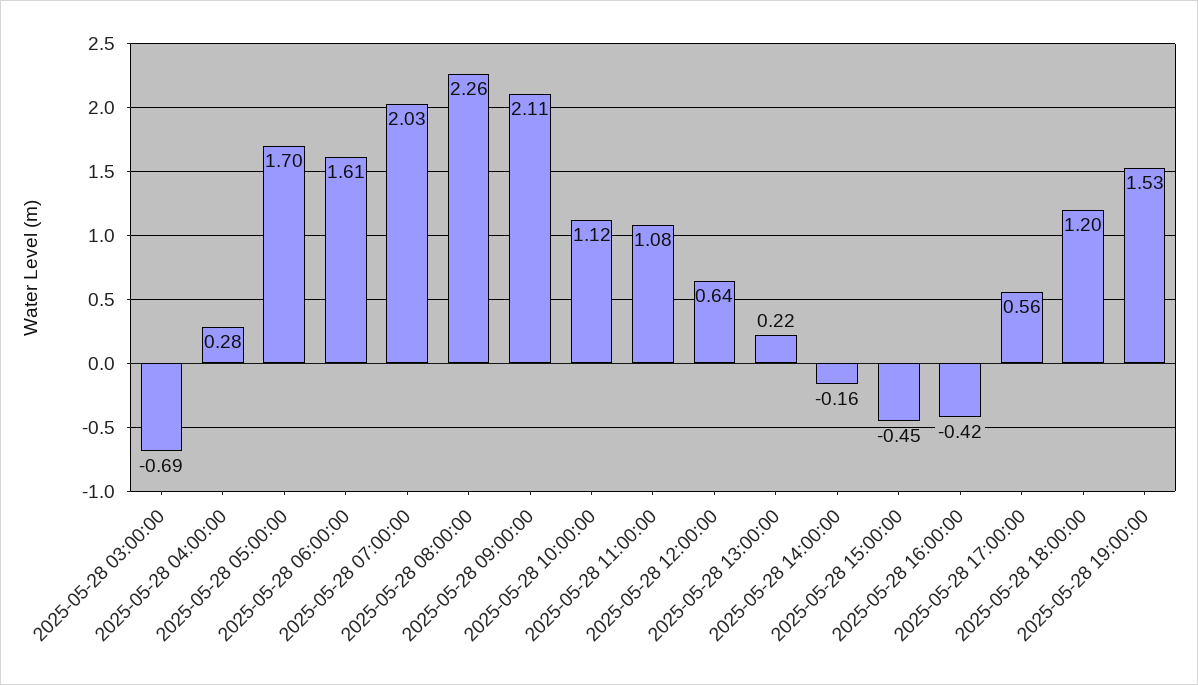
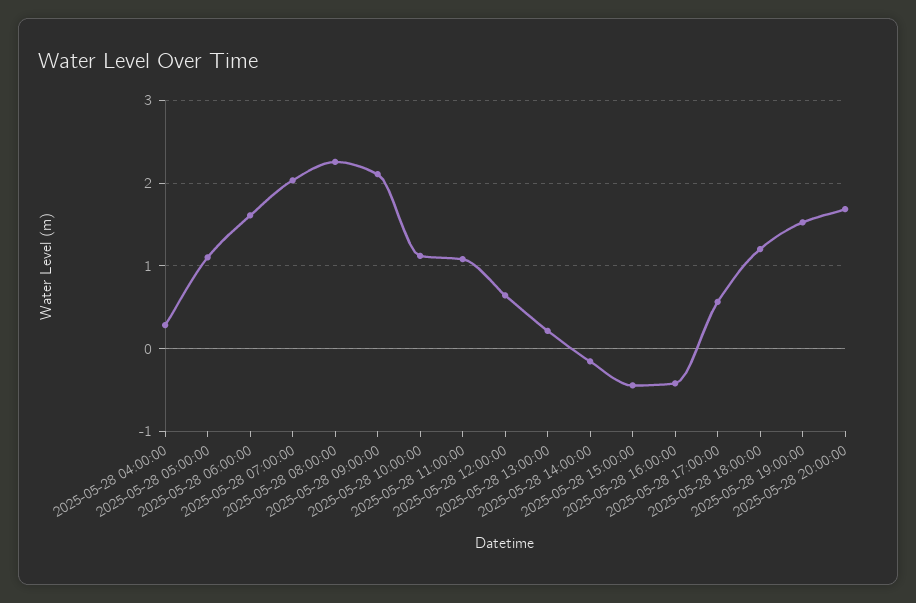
2025-05-28 03:00:00: -0.69 -> none
2025-05-28 05:00:00: 1.7 -> 1.1
2025-05-28 20:00:00: none -> 1.7

